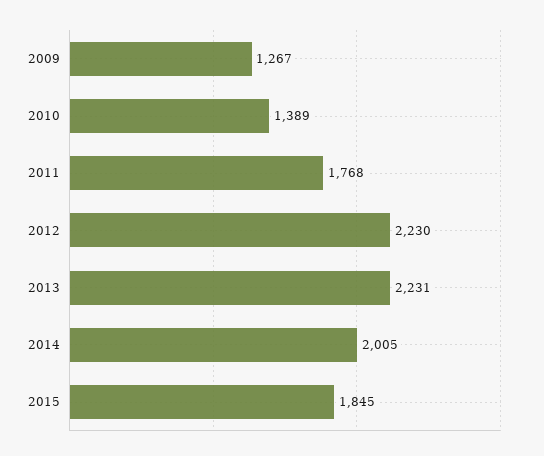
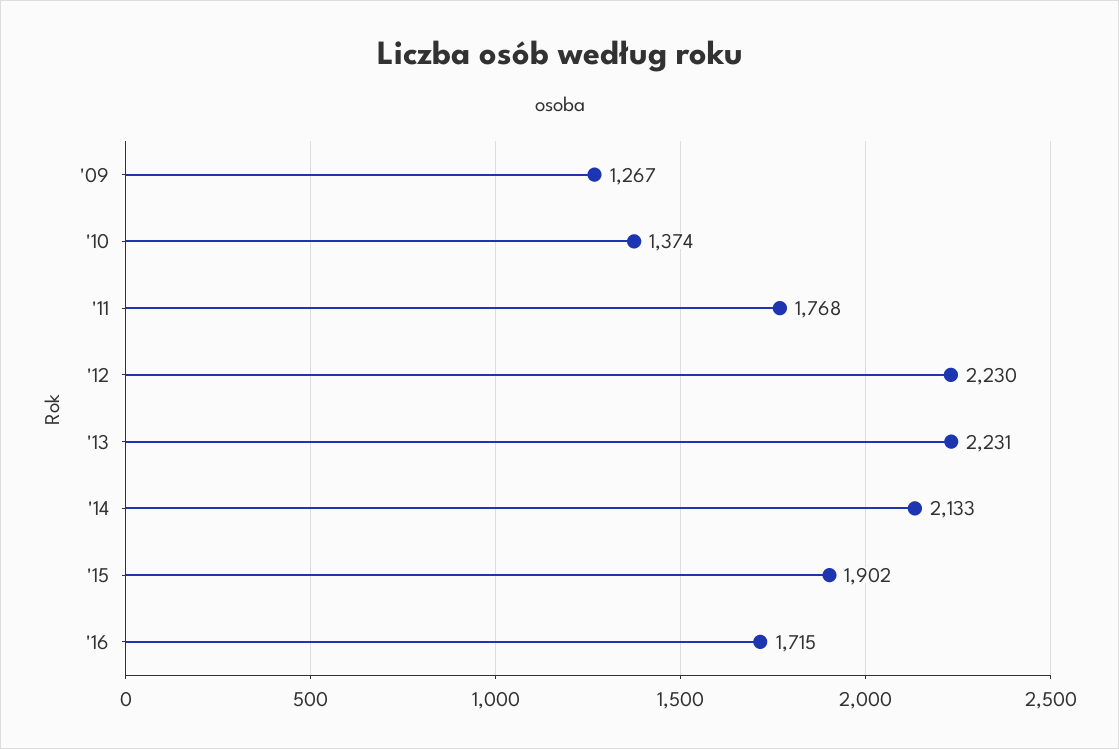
2010: 1389 -> 1374
2014: 2005 -> 2133
2015: 1845 -> 1902
'16: none -> 1715

